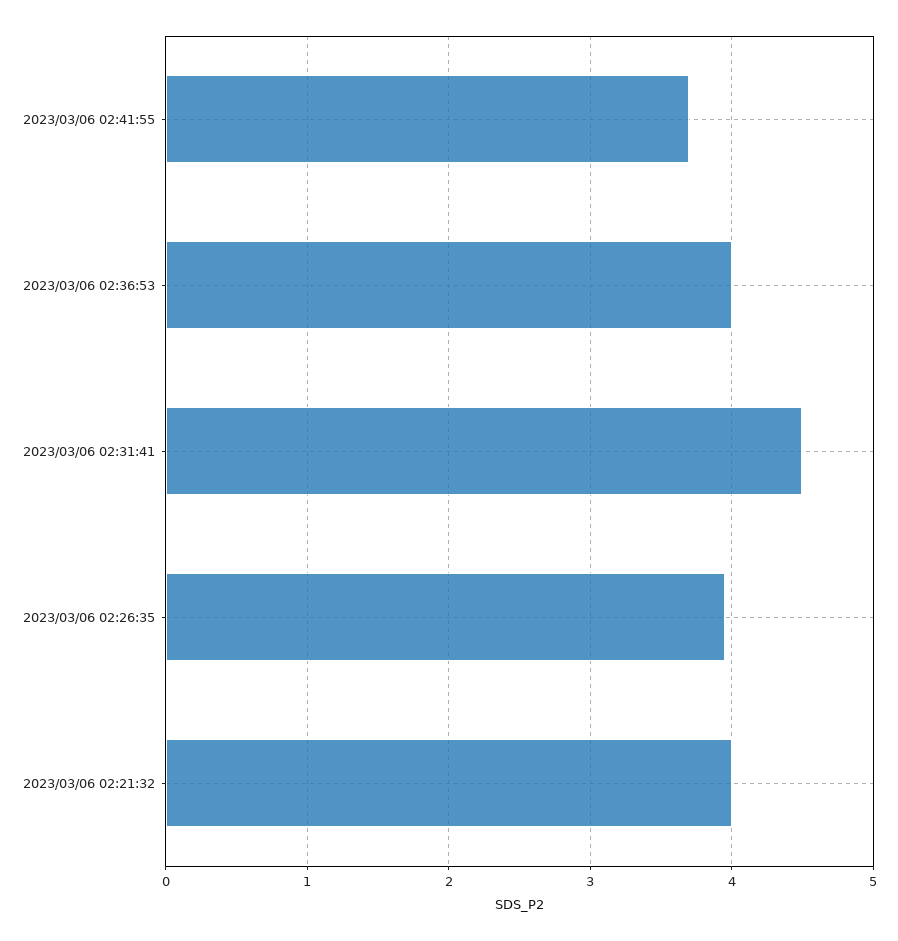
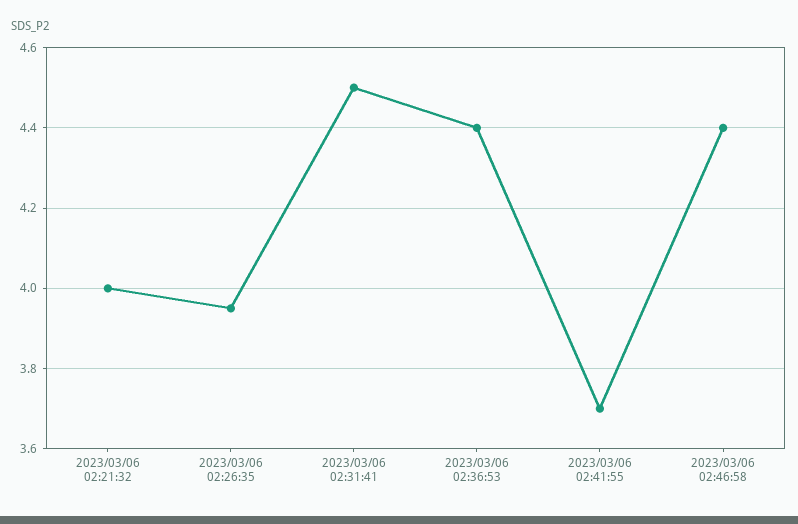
2023/03/06 02:36:53: 4 -> 4.4
2023/03/06 02:46:58: none -> 4.4

